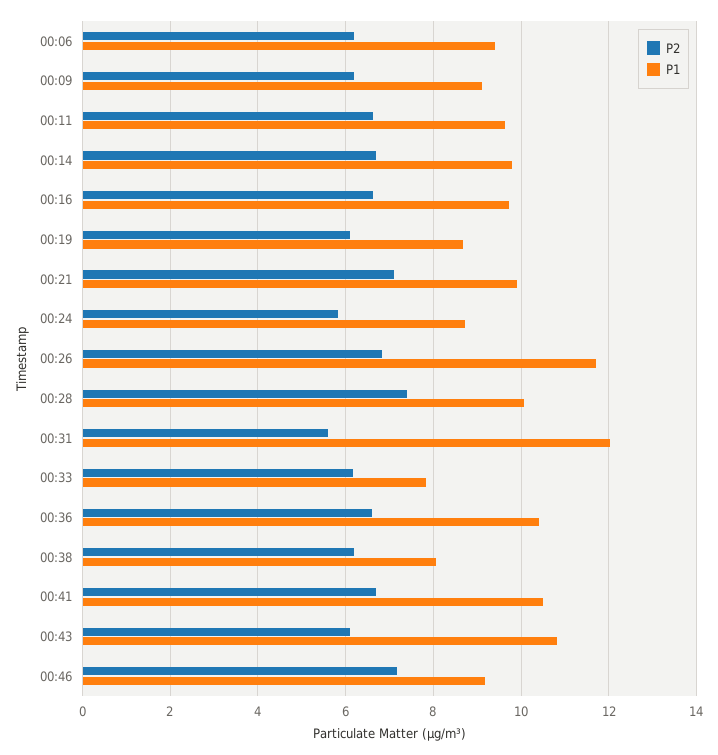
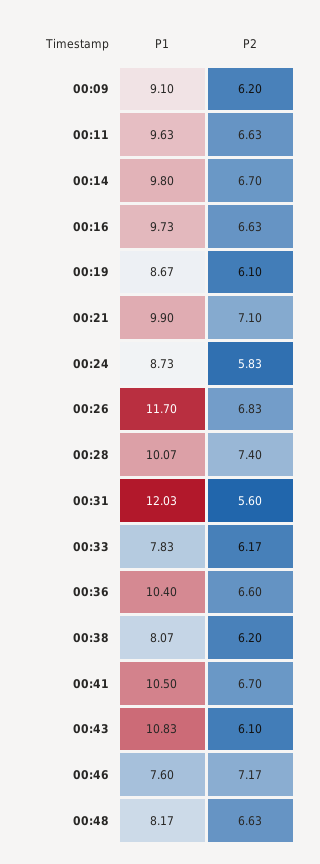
P2, 00:06: 6.2 -> none
P1, 00:06: 9.4 -> none
P1, 00:46: 9.2 -> 7.6
P1, 00:48: none -> 8.17
P2, 00:48: none -> 6.63

